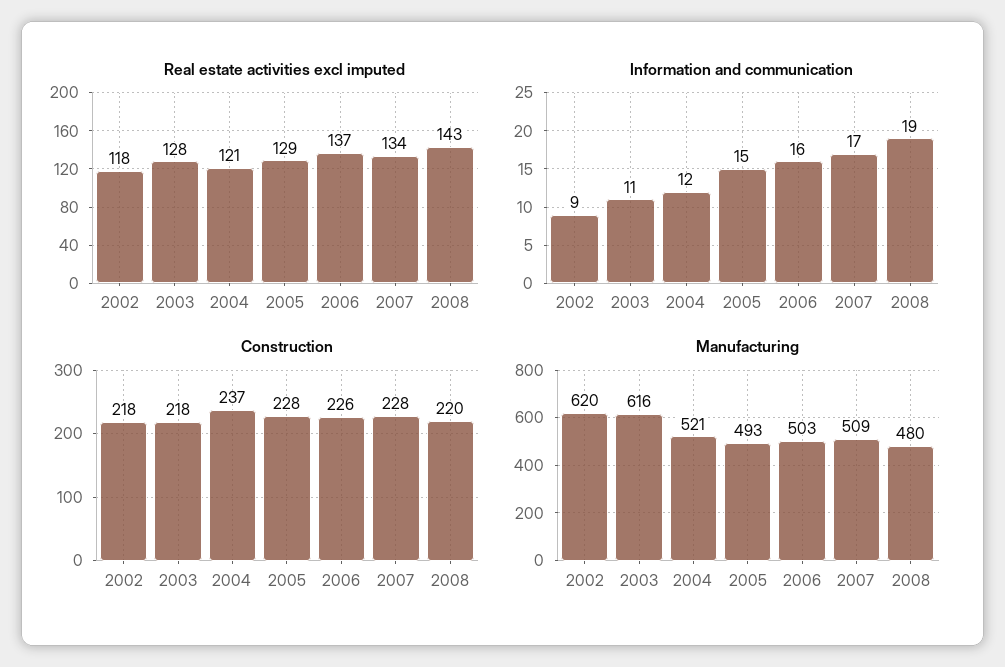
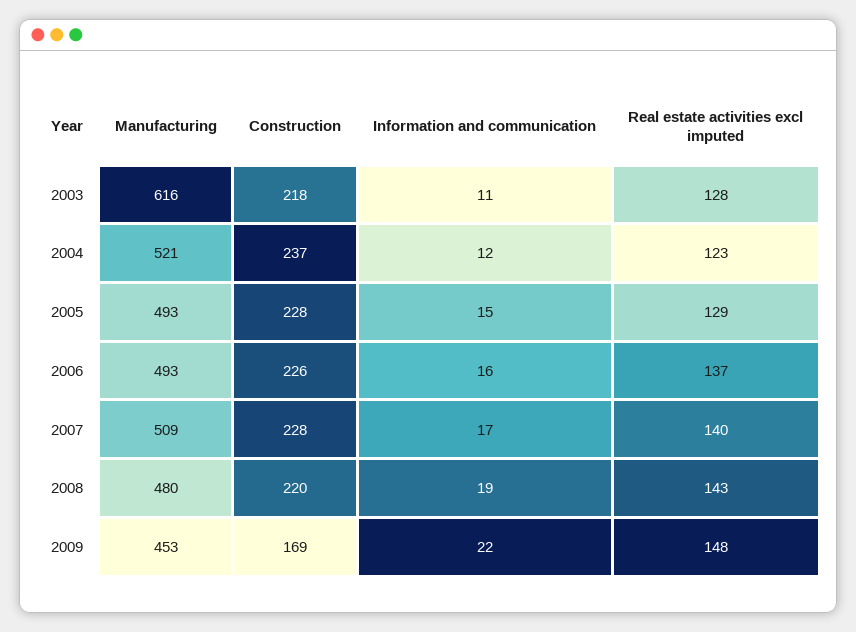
Real estate activities excl imputed, 2002: 118 -> none
Real estate activities excl imputed, 2004: 121 -> 123
Real estate activities excl imputed, 2007: 134 -> 140
Information and communication, 2002: 9 -> none
Construction, 2002: 218 -> none
Manufacturing, 2002: 620 -> none
Manufacturing, 2006: 503 -> 493
Manufacturing, 2009: none -> 453
Construction, 2009: none -> 169
Information and communication, 2009: none -> 22
Real estate activities excl imputed, 2009: none -> 148

